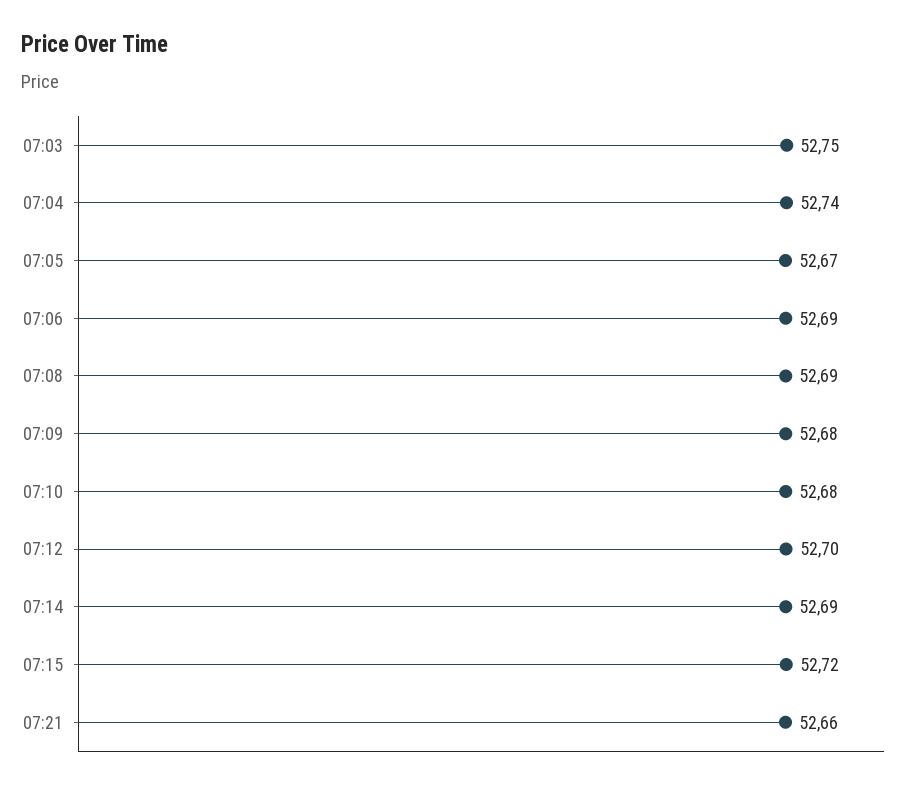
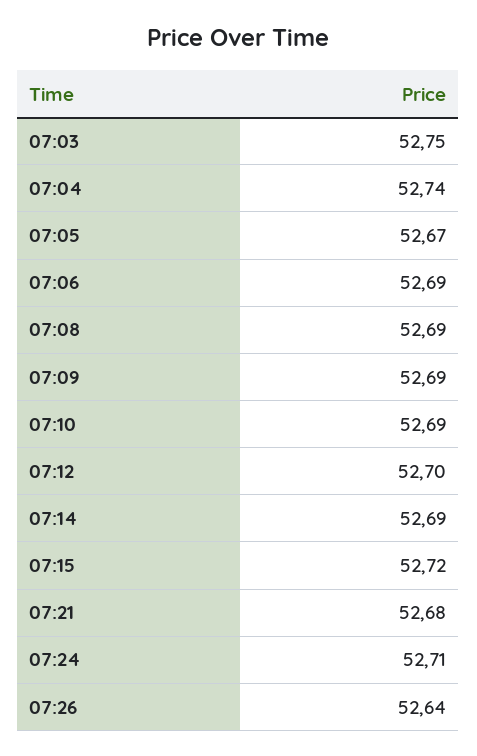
07:09: 52.68 -> 52.69
07:10: 52.68 -> 52.69
07:21: 52.66 -> 52.68
07:24: none -> 52.71
07:26: none -> 52.64

